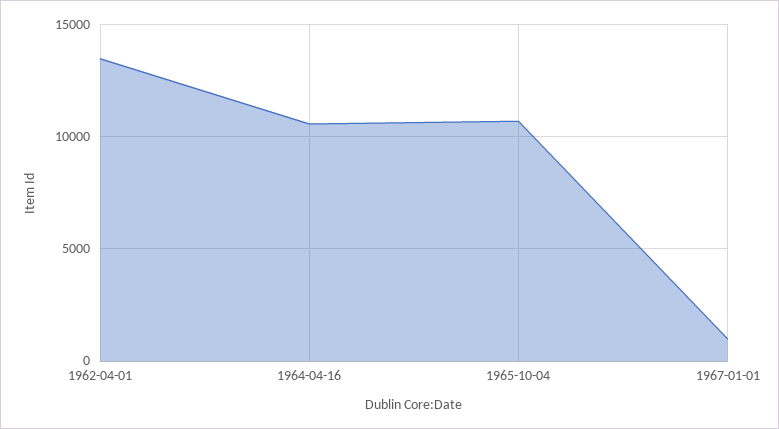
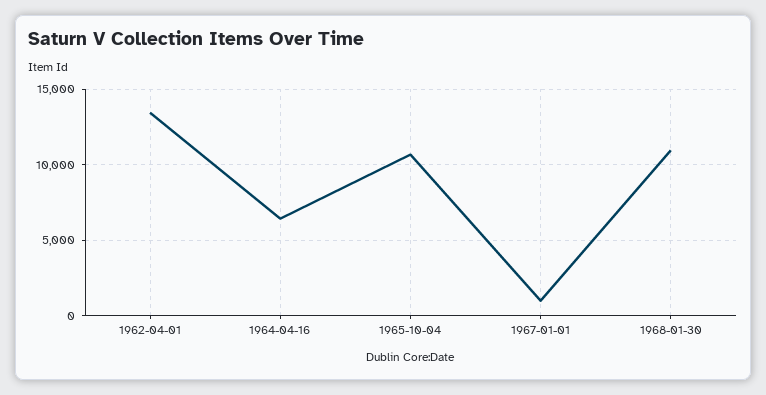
1964-04-16: 10500 -> 6500
1968-01-30: none -> 11000

